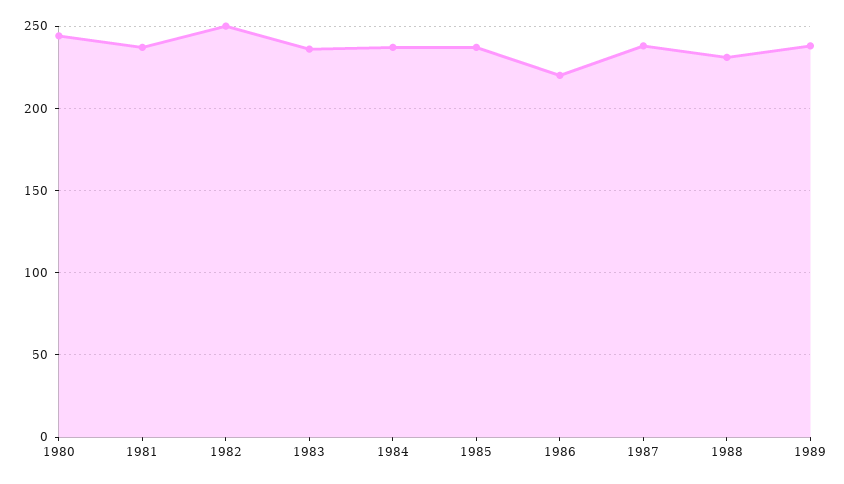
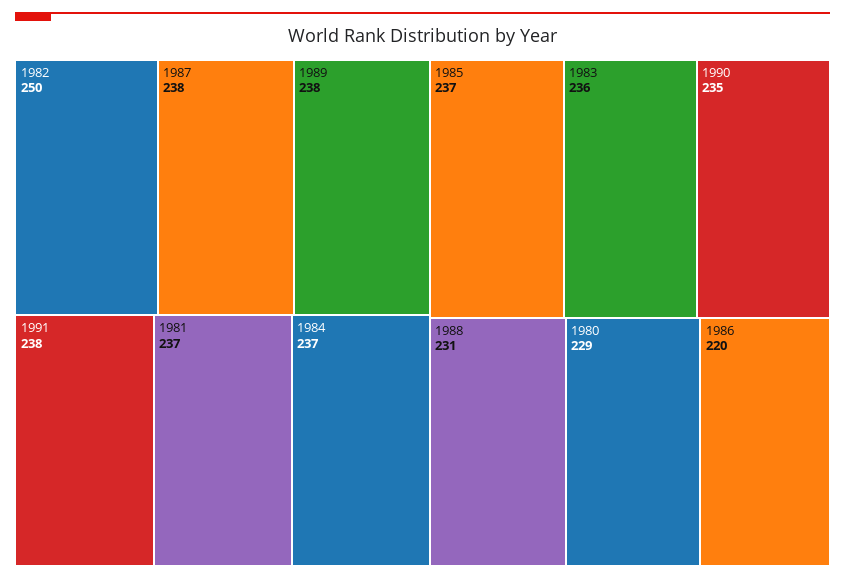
1980: 245 -> 229
1991: none -> 238
1990: none -> 235

